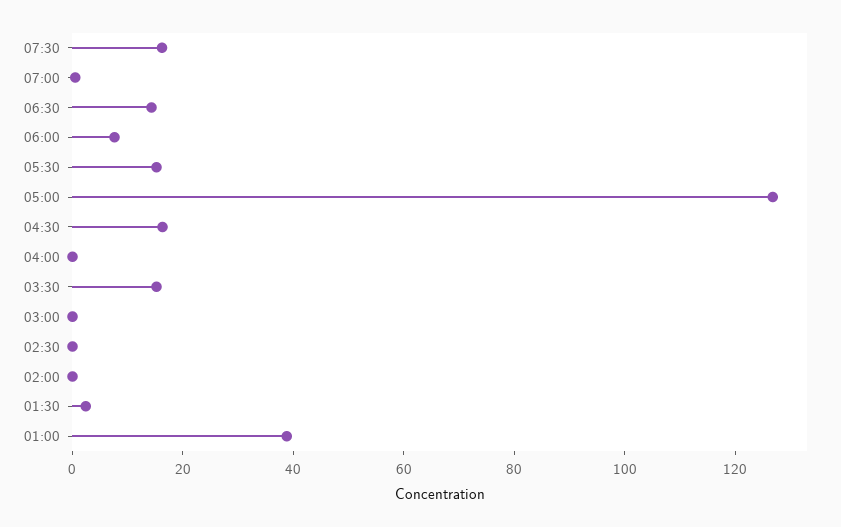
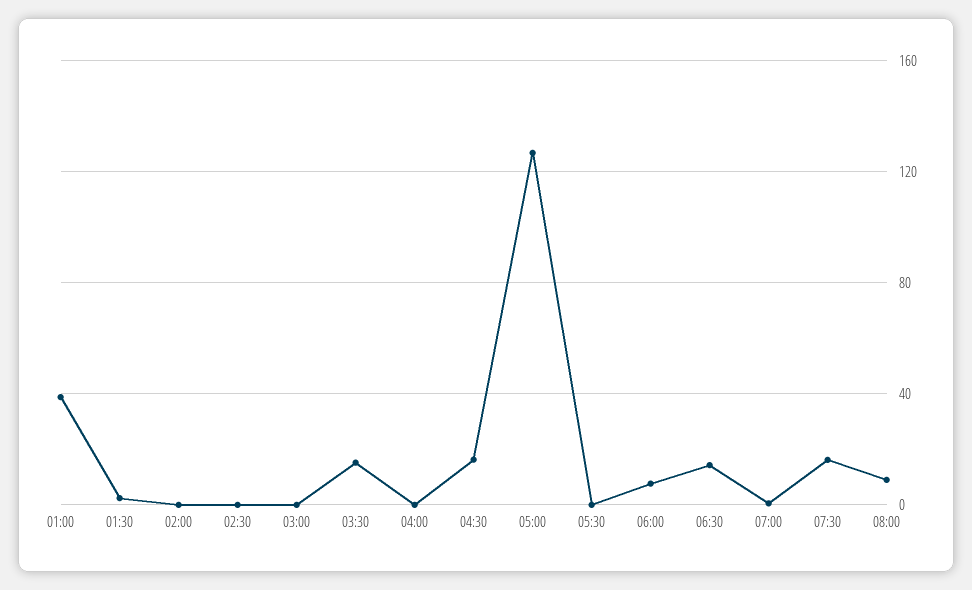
05:30: 15 -> 0
08:00: none -> 10

